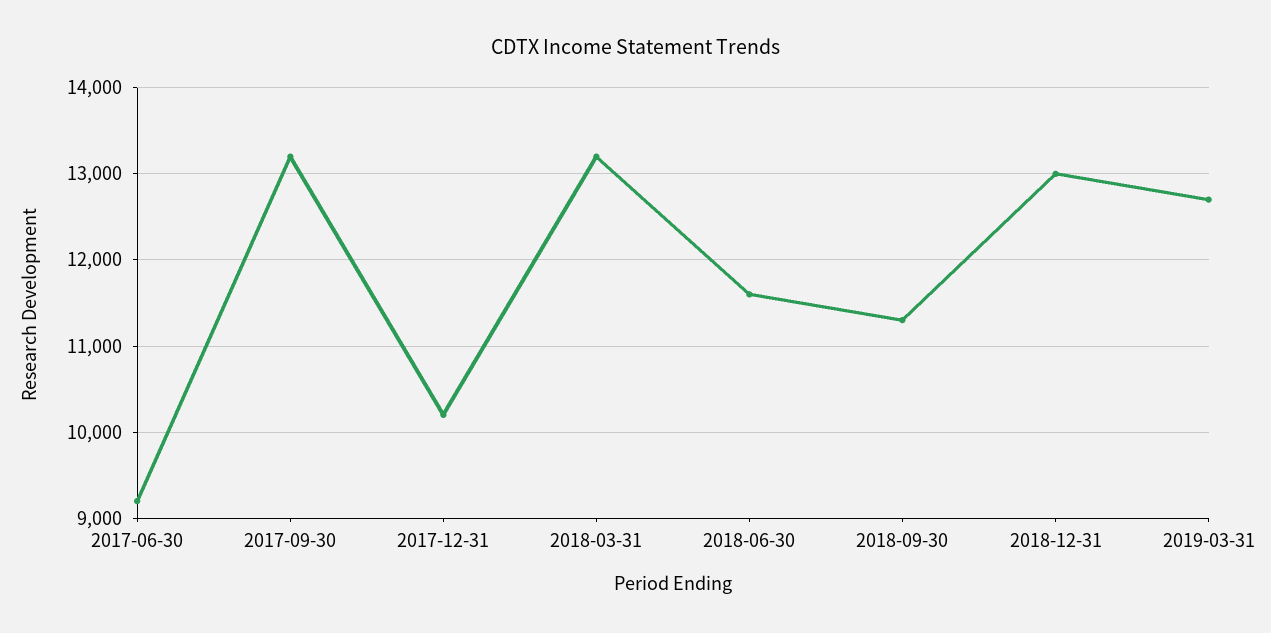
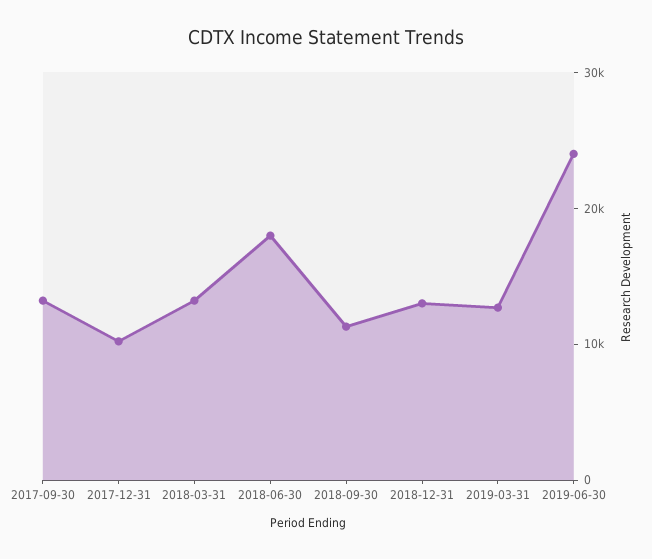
2017-06-30: 9200 -> none
2018-06-30: 11600 -> 18000
2019-06-30: none -> 24000

